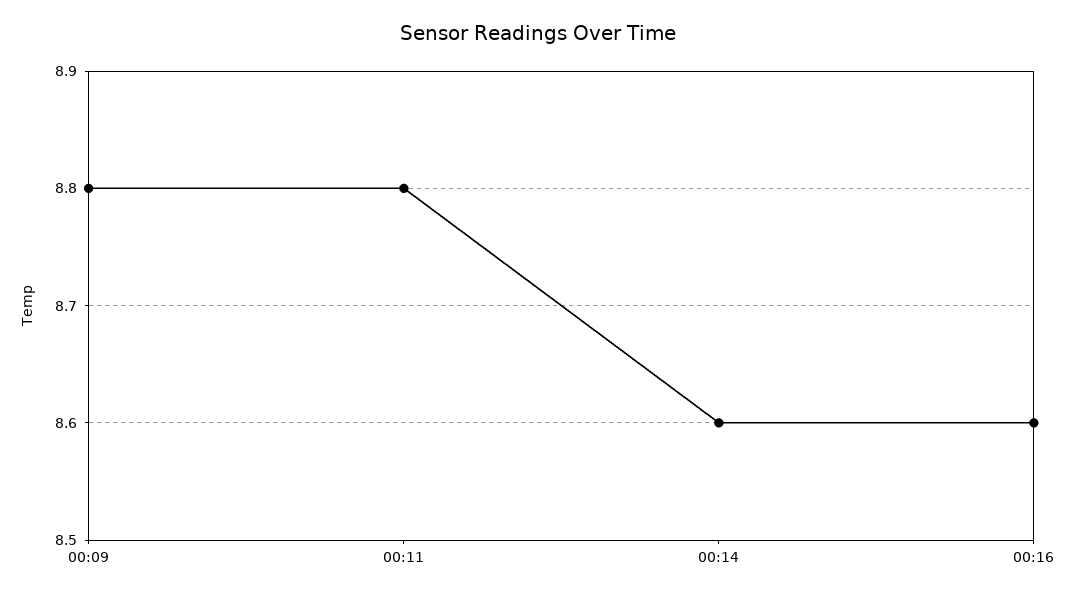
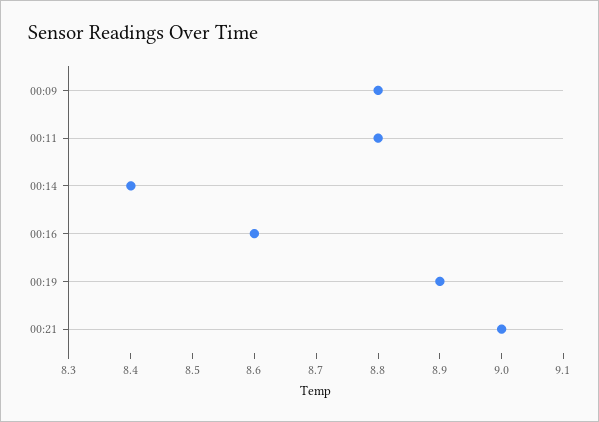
00:14: 8.6 -> 8.4
00:19: none -> 8.9
00:21: none -> 9

